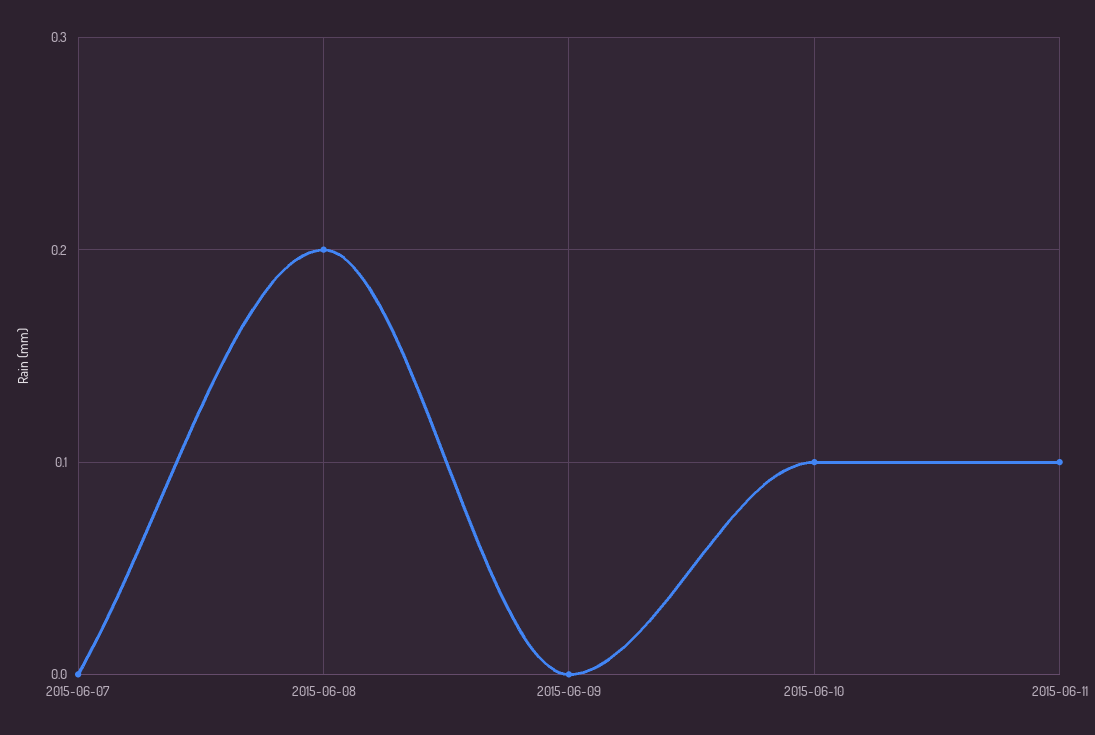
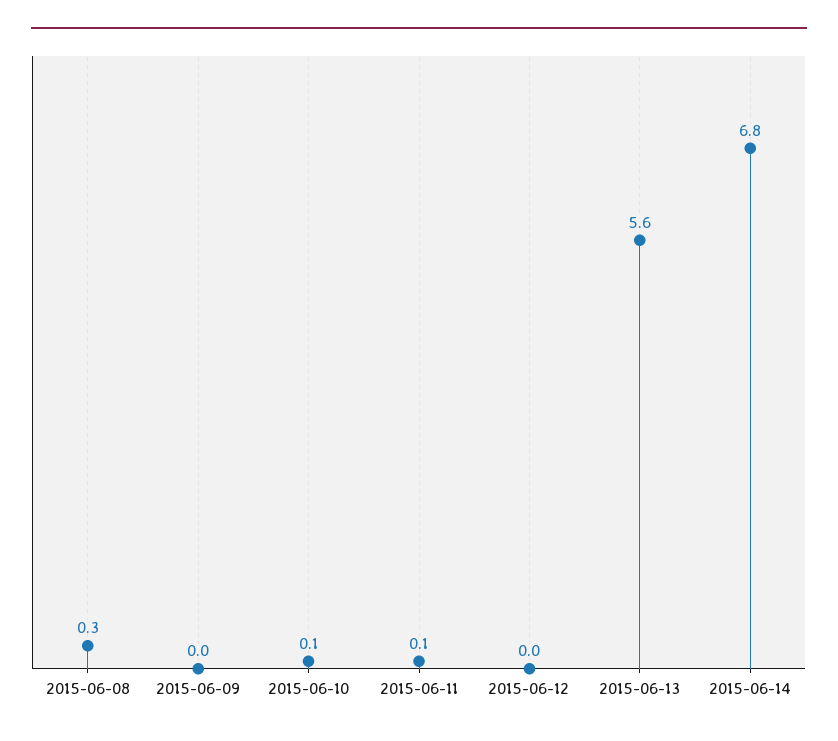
2015-06-07: 0 -> none
2015-06-08: 0.2 -> 0.3
2015-06-12: none -> 0
2015-06-13: none -> 5.6
2015-06-14: none -> 6.8

